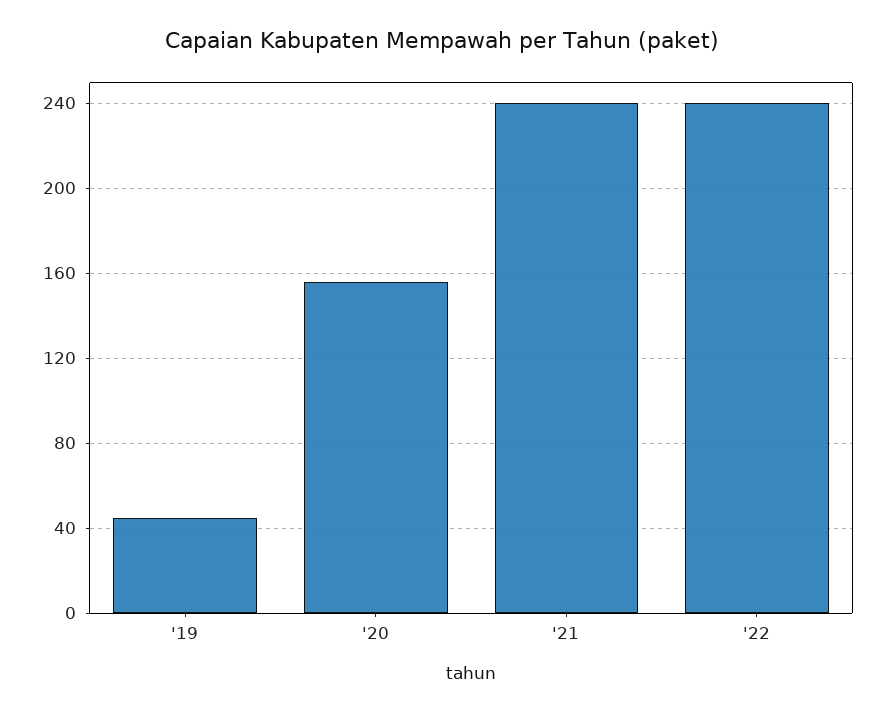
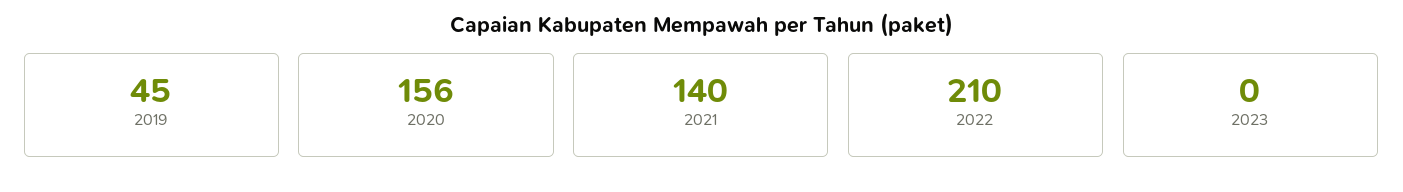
'21: 240 -> 140
'22: 240 -> 210
2023: none -> 0

